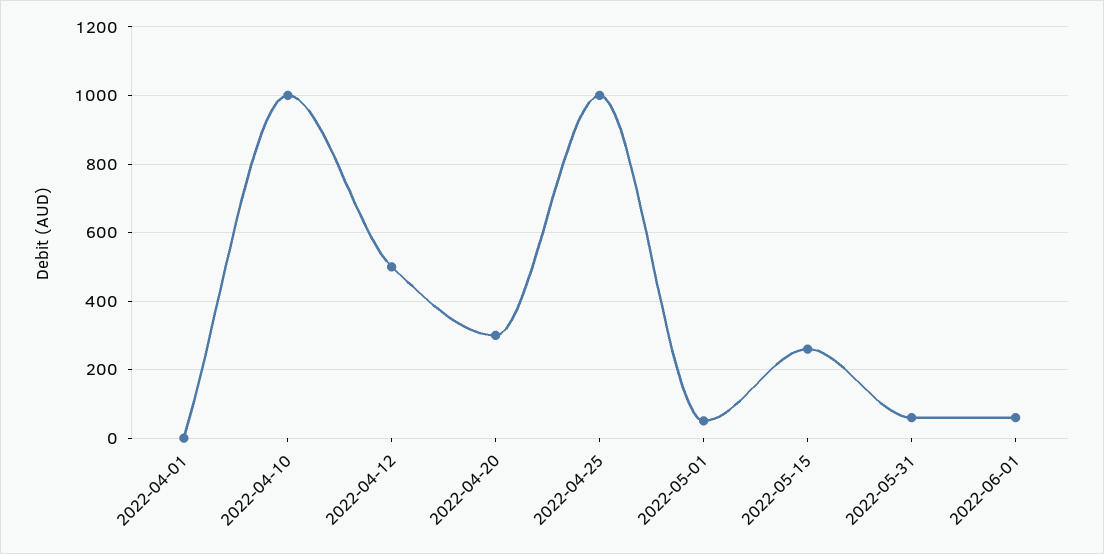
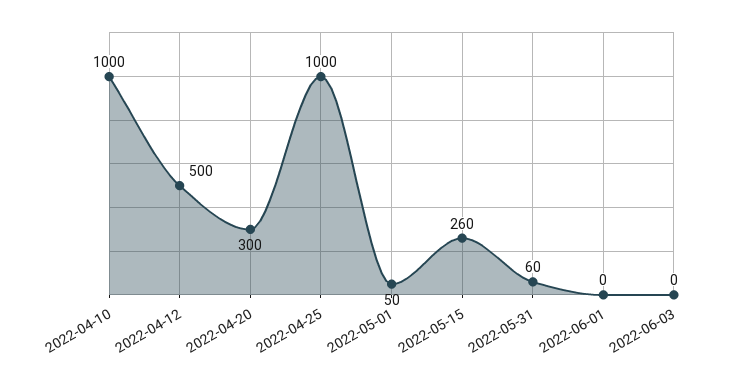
2022-04-01: 0 -> none
2022-06-01: 60 -> 0
2022-06-03: none -> 0

